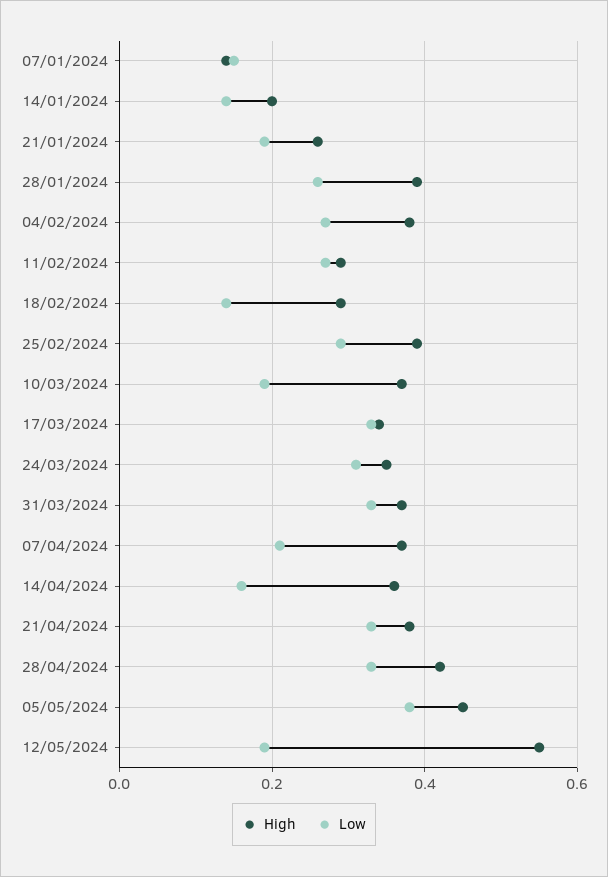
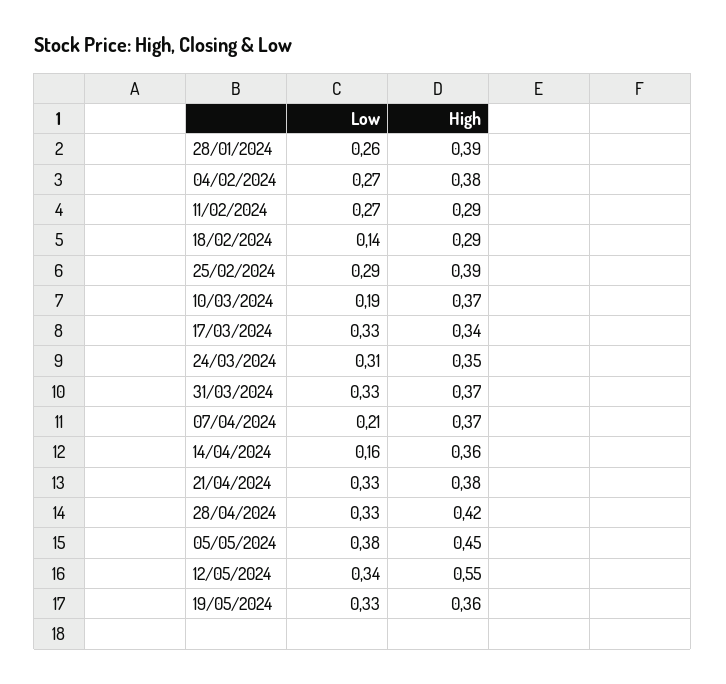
High, 07/01/2024: 0.15 -> none
Low, 07/01/2024: 0.15 -> none
High, 14/01/2024: 0.2 -> none
Low, 14/01/2024: 0.15 -> none
High, 21/01/2024: 0.25 -> none
Low, 21/01/2024: 0.2 -> none
Low, 12/05/2024: 0.2 -> 0.34
Low, 19/05/2024: none -> 0.33
High, 19/05/2024: none -> 0.36

